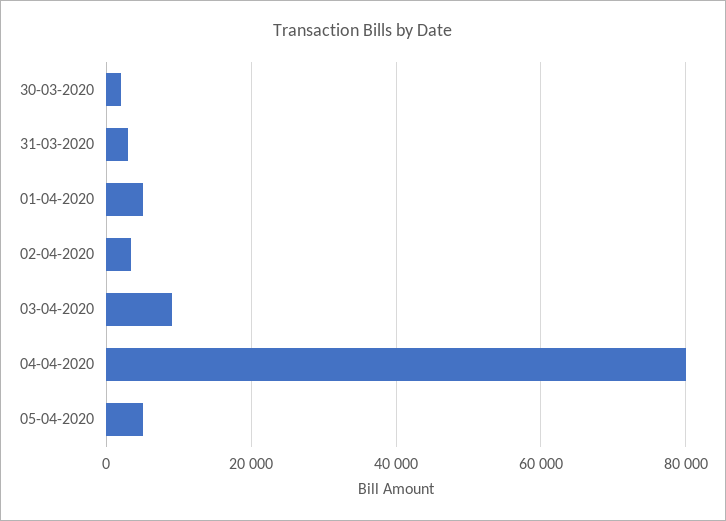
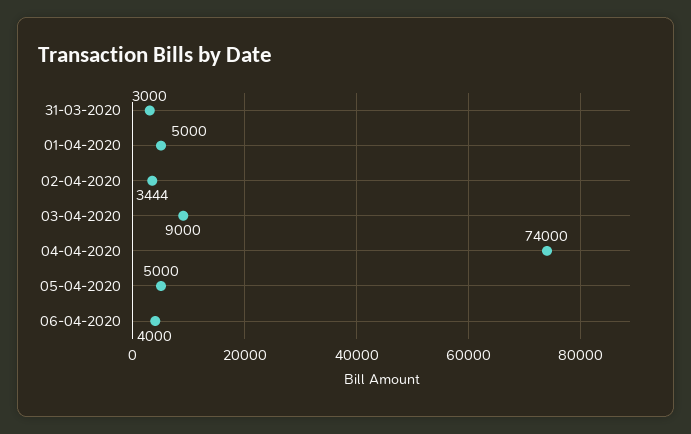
30-03-2020: 2000 -> none
04-04-2020: 80000 -> 74000
06-04-2020: none -> 4000

